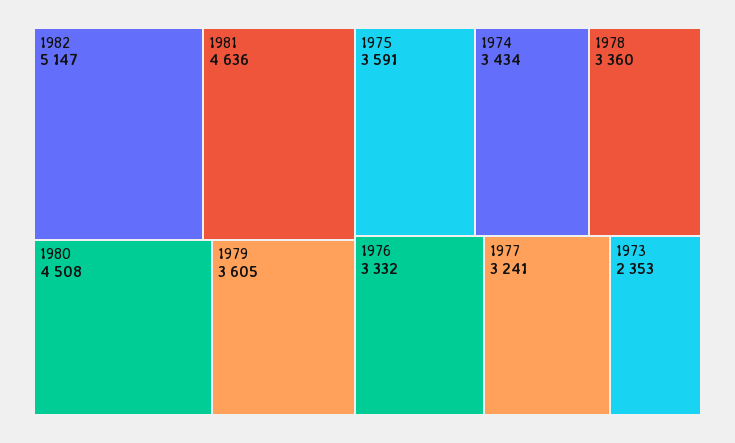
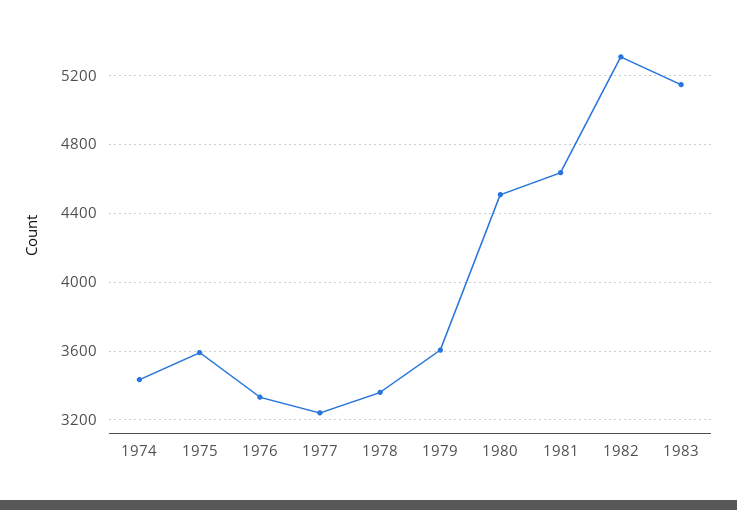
1982: 5147 -> 5300
1973: 2353 -> none
1983: none -> 5150

